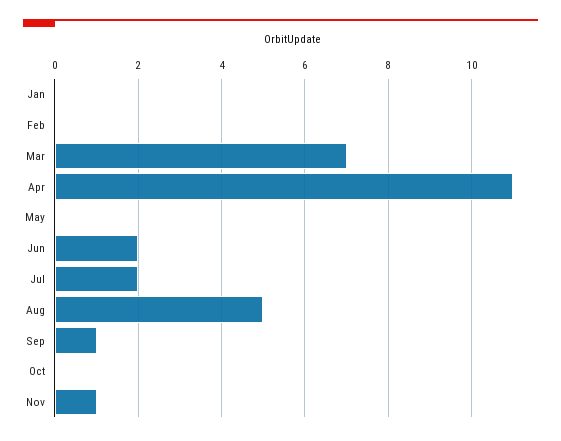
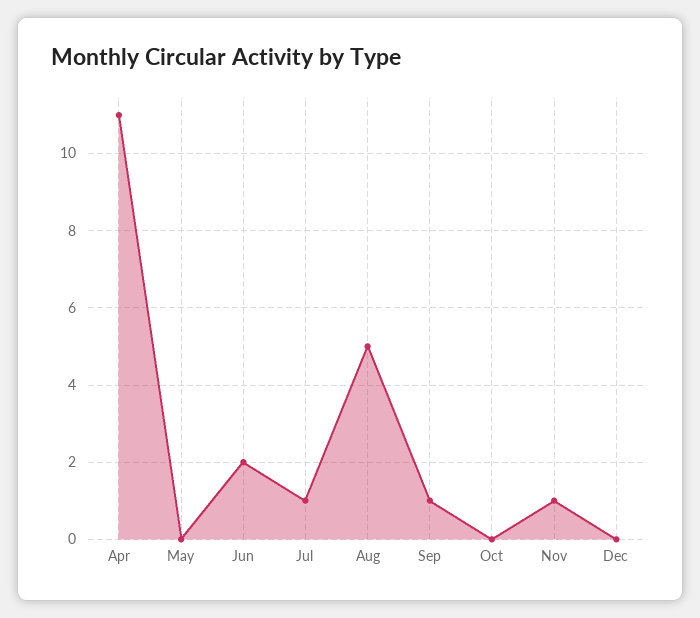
Jan: 0 -> none
Feb: 0 -> none
Mar: 7 -> none
Jul: 2 -> 1
Dec: none -> 0

